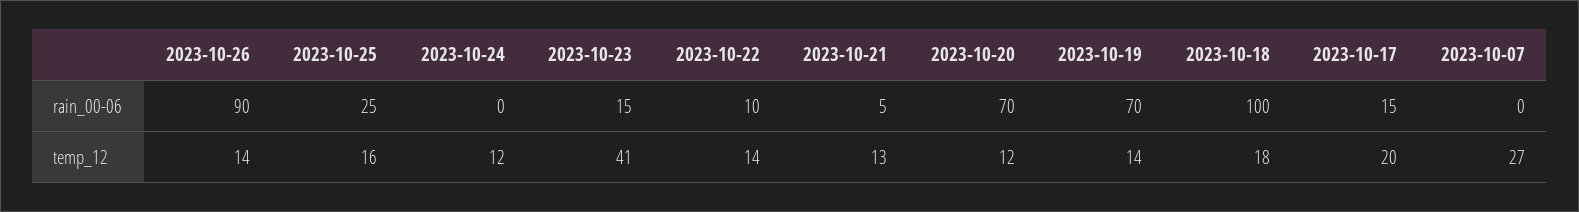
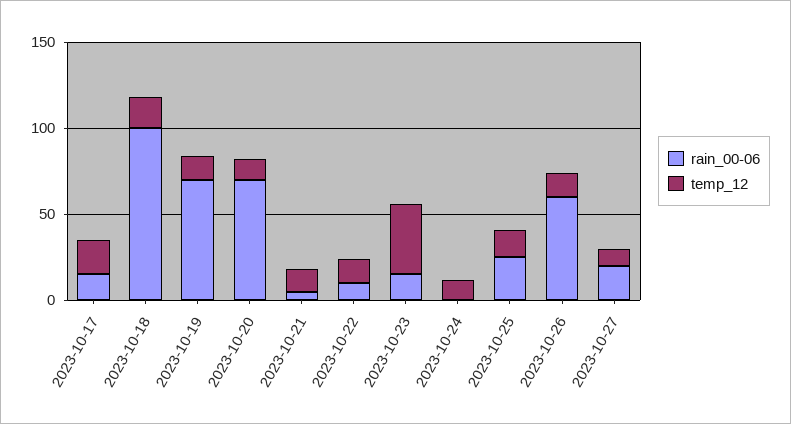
rain_00-06, 2023-10-26: 90 -> 60
rain_00-06, 2023-10-07: 0 -> none
temp_12, 2023-10-07: 27 -> none
rain_00-06, 2023-10-27: none -> 20
temp_12, 2023-10-27: none -> 10

